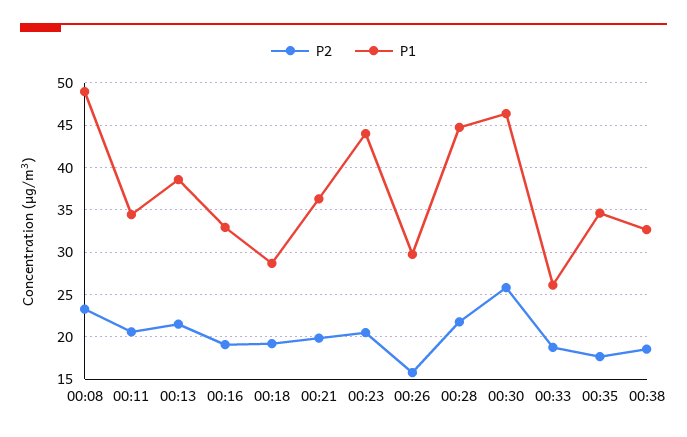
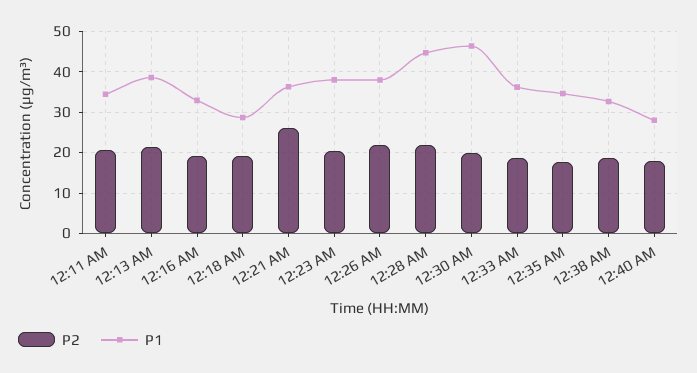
P2, 00:08: 23 -> none
P1, 00:08: 49 -> none
P2, 00:21: 20 -> 26
P1, 00:23: 44 -> 38
P2, 00:26: 16 -> 22
P1, 00:26: 30 -> 38
P2, 00:30: 26 -> 20
P1, 00:33: 26 -> 36
P2, 12:40 AM: none -> 18
P1, 12:40 AM: none -> 28

